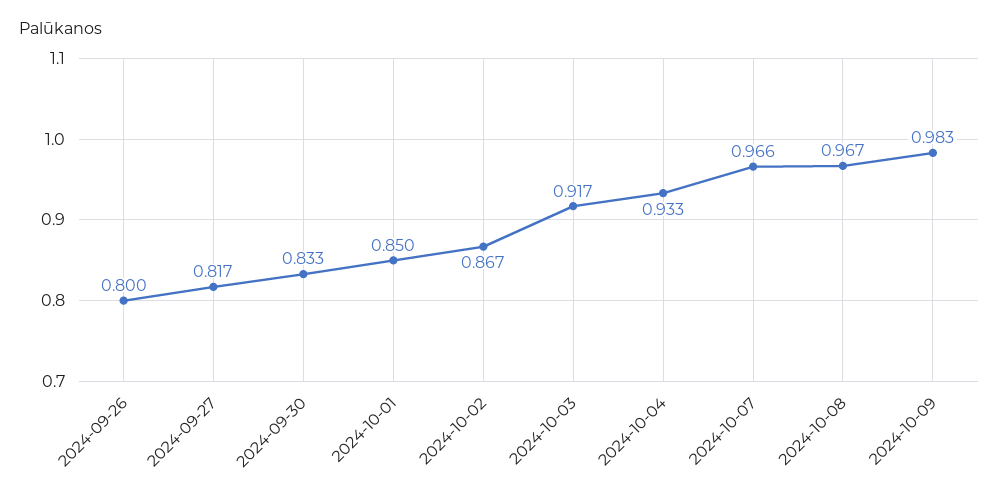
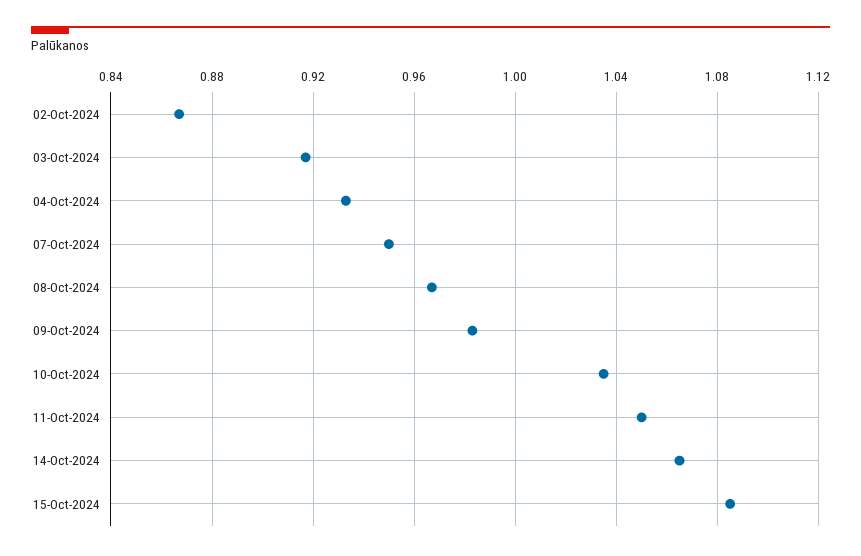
2024-09-26: 0.8 -> none
2024-09-27: 0.817 -> none
2024-09-30: 0.833 -> none
2024-10-01: 0.85 -> none
2024-10-07: 0.966 -> 0.95
10-Oct-2024: none -> 1.035
11-Oct-2024: none -> 1.05
14-Oct-2024: none -> 1.065
15-Oct-2024: none -> 1.085

